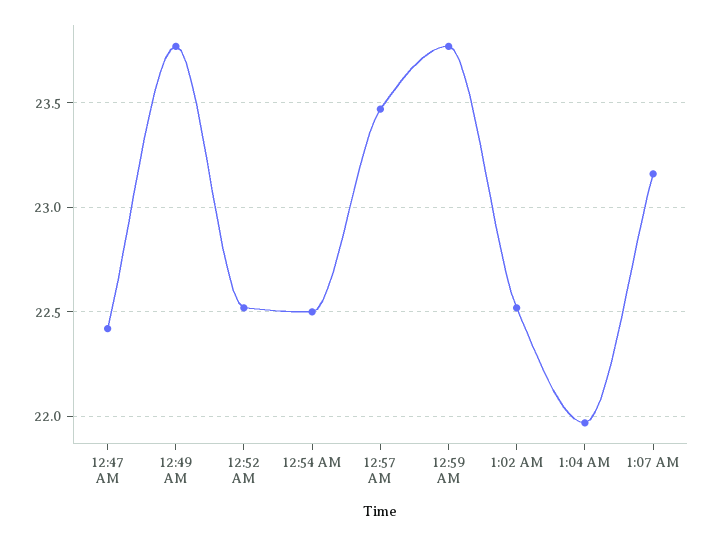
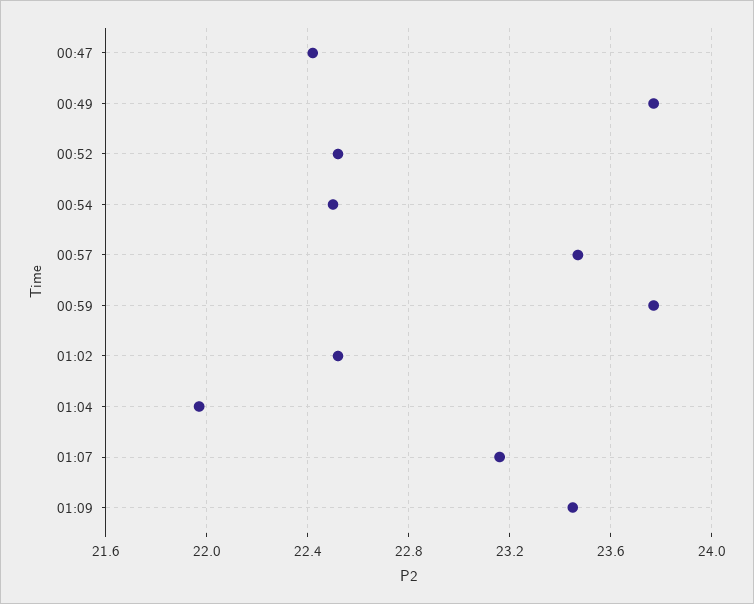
01:09: none -> 23.45

